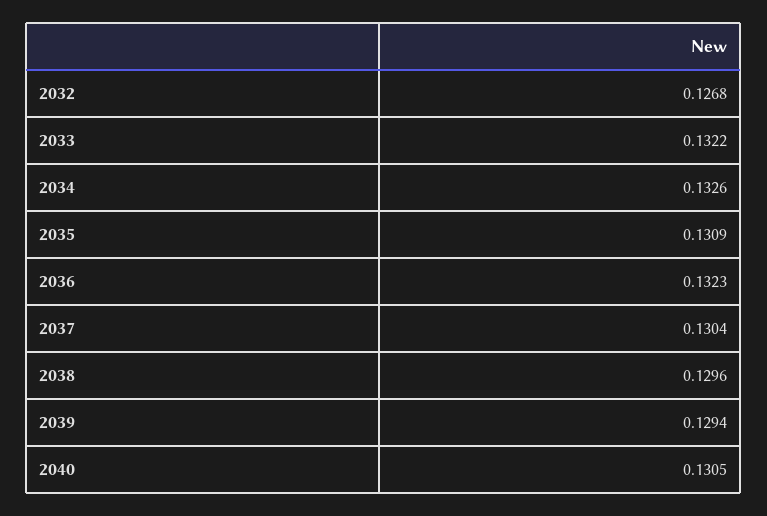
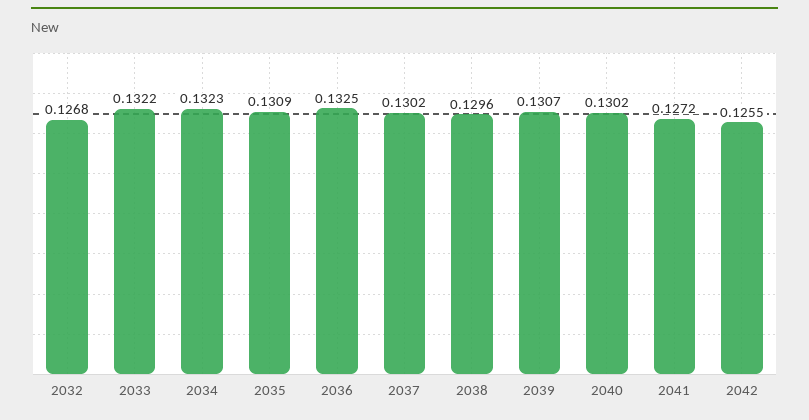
2034: 0.1326 -> 0.1323
2036: 0.1323 -> 0.1325
2037: 0.1304 -> 0.1302
2039: 0.1294 -> 0.1307
2040: 0.1305 -> 0.1302
2041: none -> 0.1272
2042: none -> 0.1255

